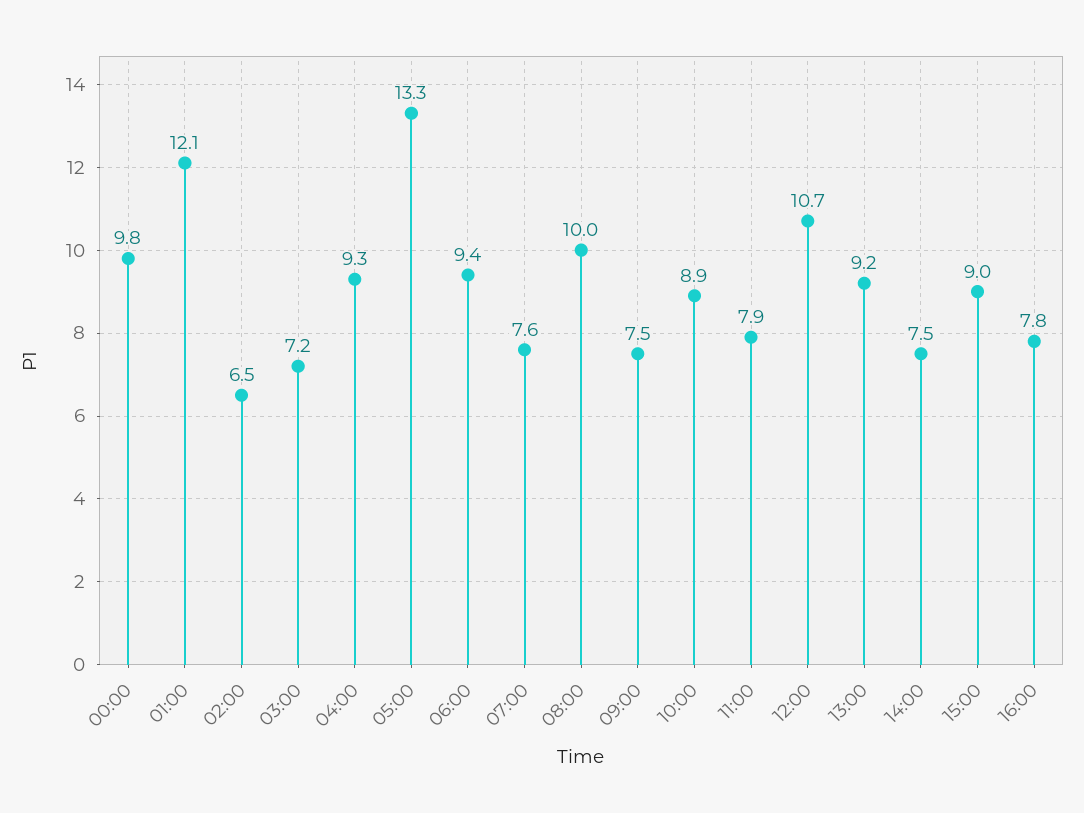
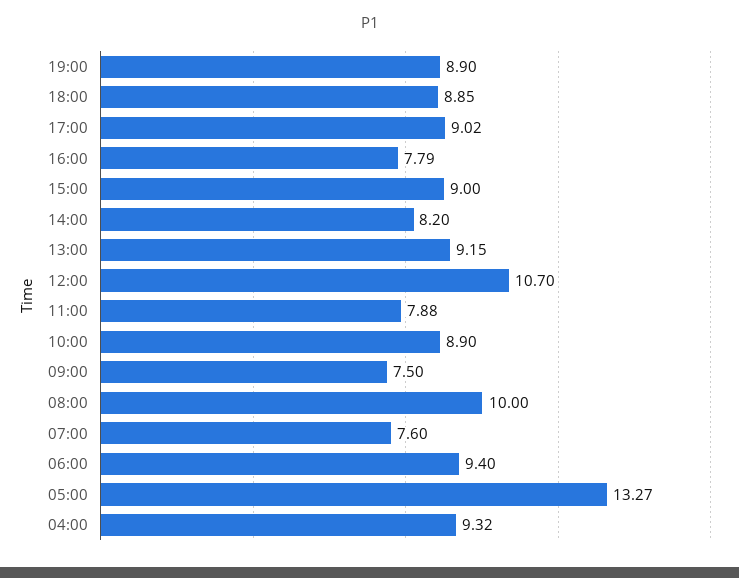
00:00: 9.8 -> none
01:00: 12.1 -> none
02:00: 6.5 -> none
03:00: 7.2 -> none
14:00: 7.5 -> 8.2
19:00: none -> 8.9
18:00: none -> 8.85
17:00: none -> 9.02

